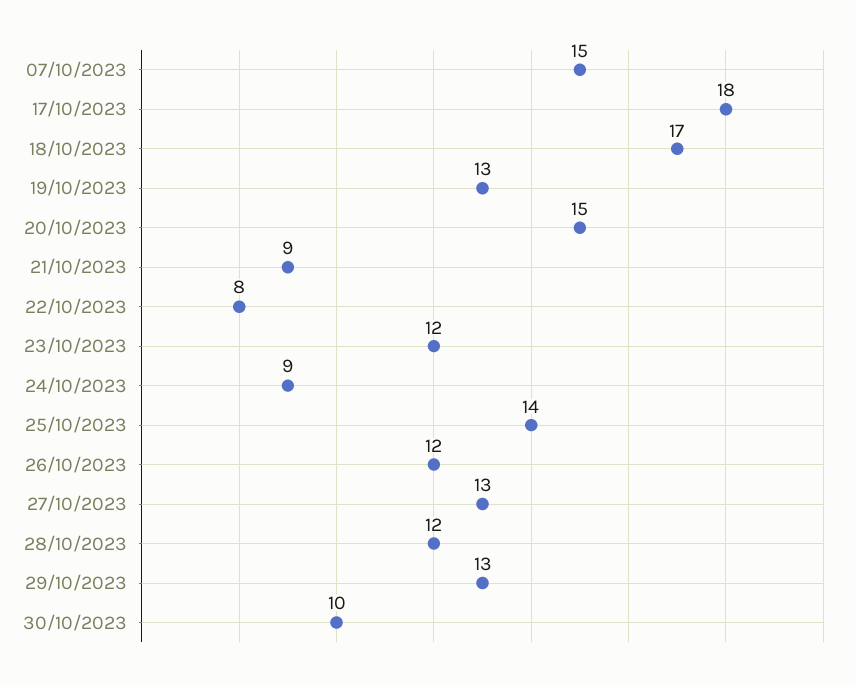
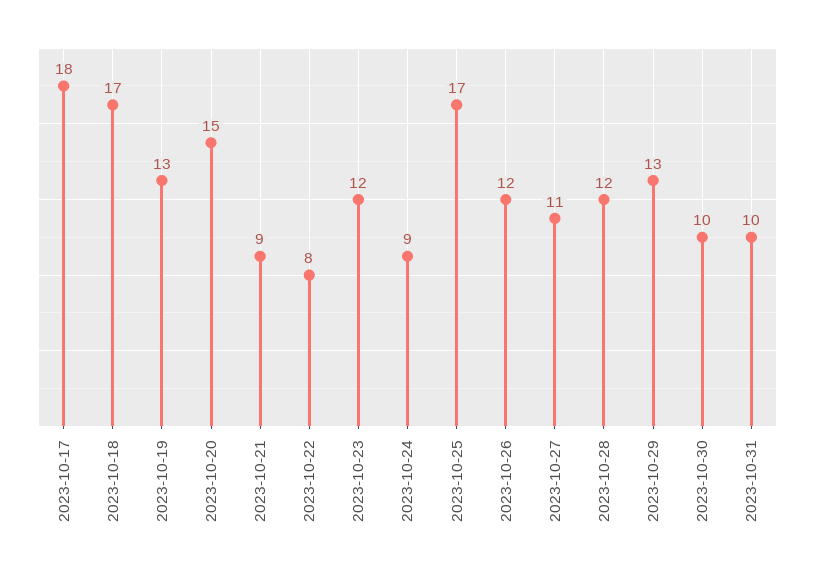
07/10/2023: 15 -> none
25/10/2023: 14 -> 17
27/10/2023: 13 -> 11
2023-10-31: none -> 10

